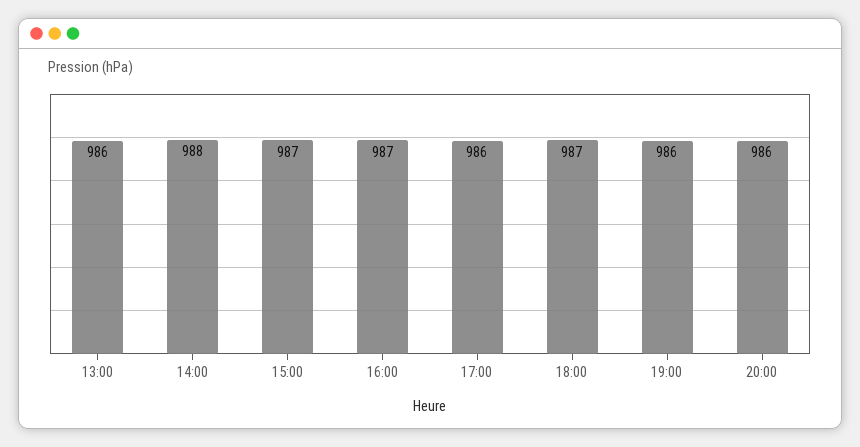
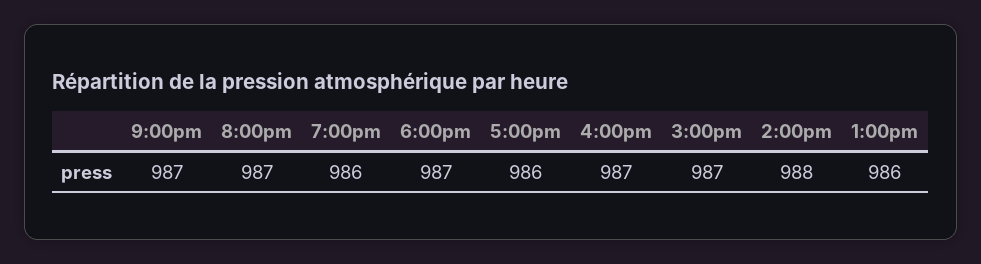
20:00: 986 -> 987
9:00pm: none -> 987

